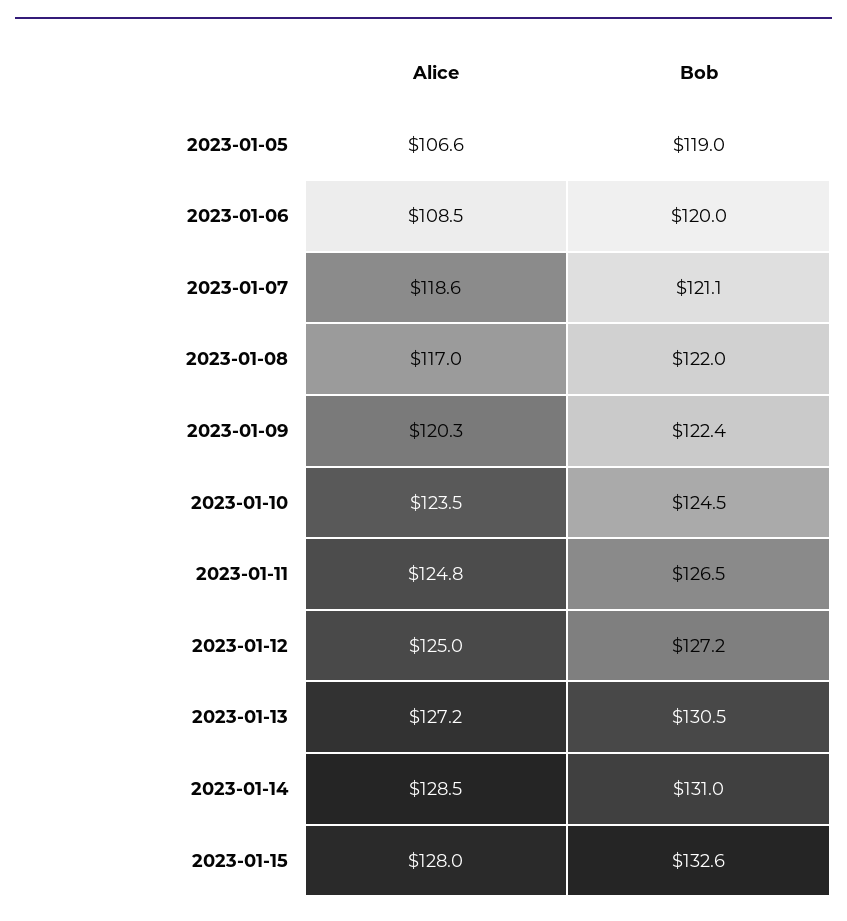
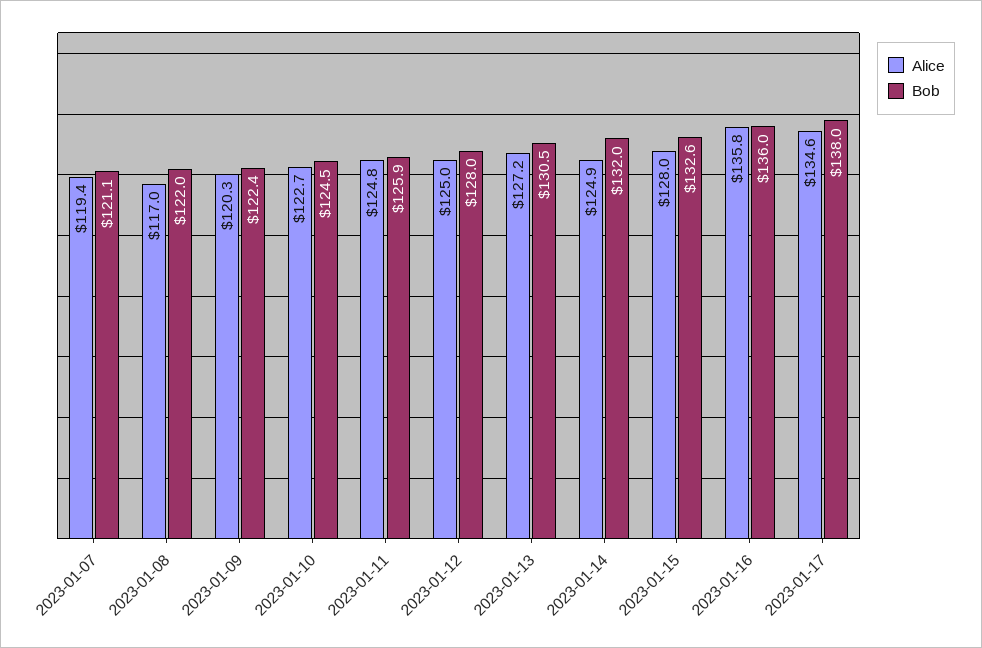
Alice, 2023-01-05: 106.6 -> none
Bob, 2023-01-05: 119 -> none
Alice, 2023-01-06: 108.5 -> none
Bob, 2023-01-06: 120 -> none
Alice, 2023-01-07: 118.6 -> 119.4
Alice, 2023-01-10: 123.5 -> 122.7
Bob, 2023-01-11: 126.5 -> 125.9
Bob, 2023-01-12: 127.2 -> 128
Alice, 2023-01-14: 128.5 -> 124.9
Bob, 2023-01-14: 131 -> 132
Alice, 2023-01-16: none -> 135.8
Bob, 2023-01-16: none -> 136
Alice, 2023-01-17: none -> 134.6
Bob, 2023-01-17: none -> 138

